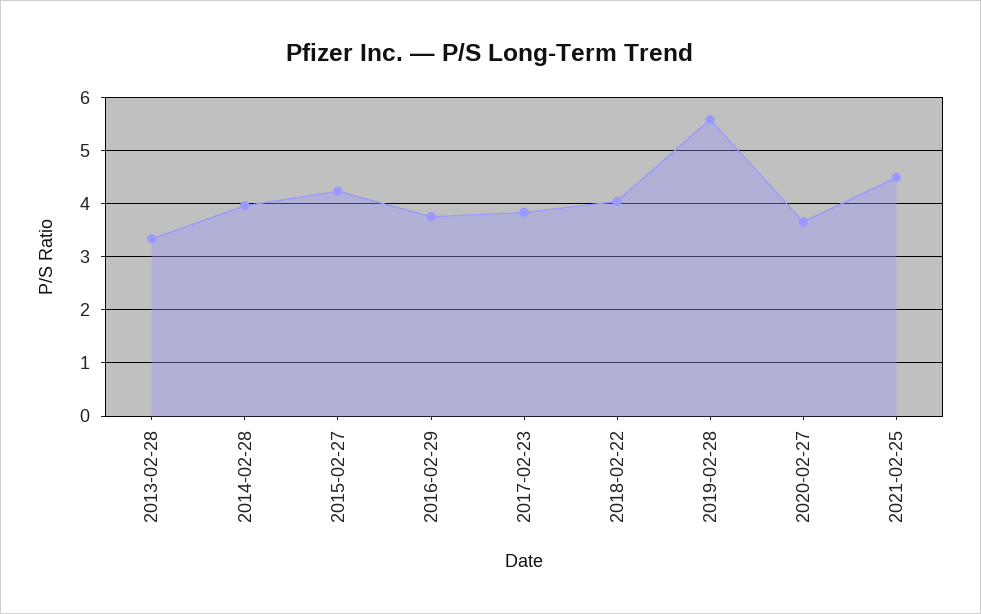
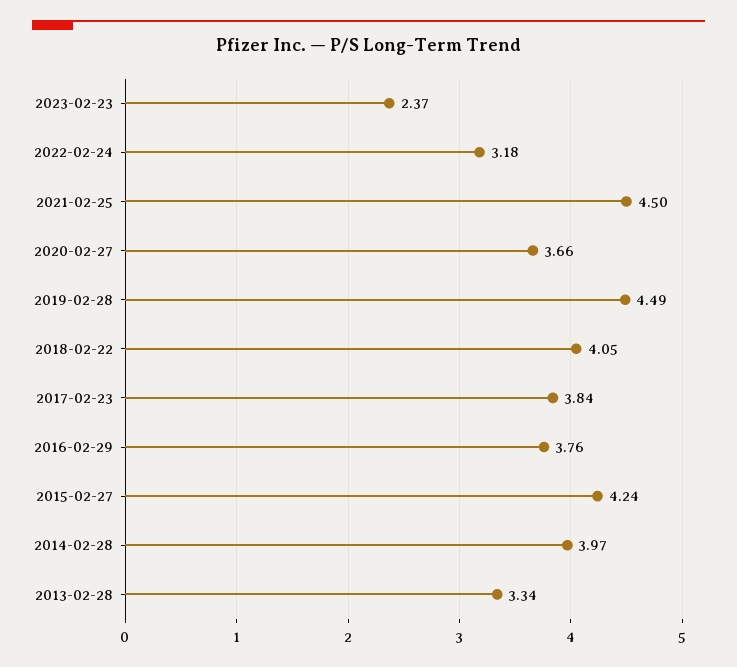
2019-02-28: 5.6 -> 4.49
2023-02-23: none -> 2.37
2022-02-24: none -> 3.18

